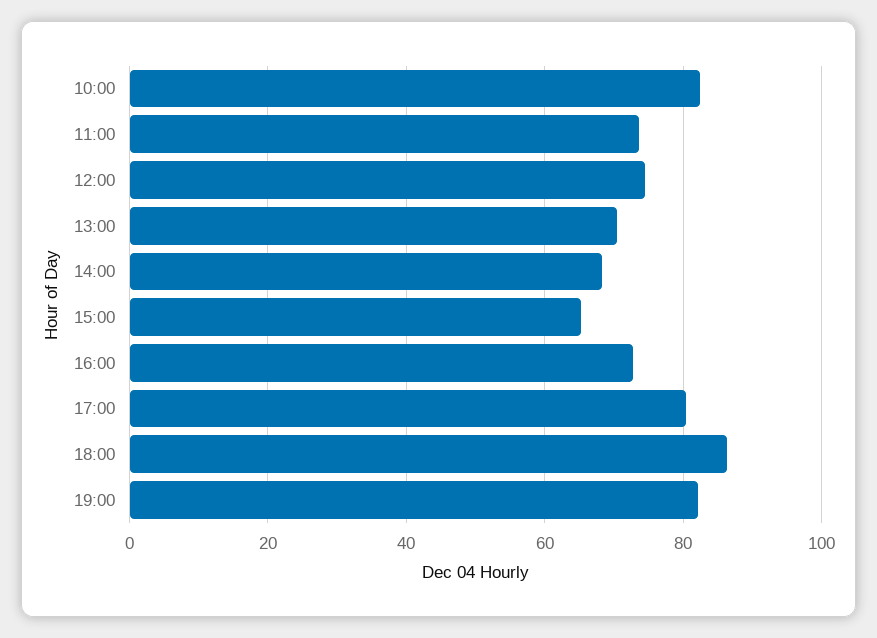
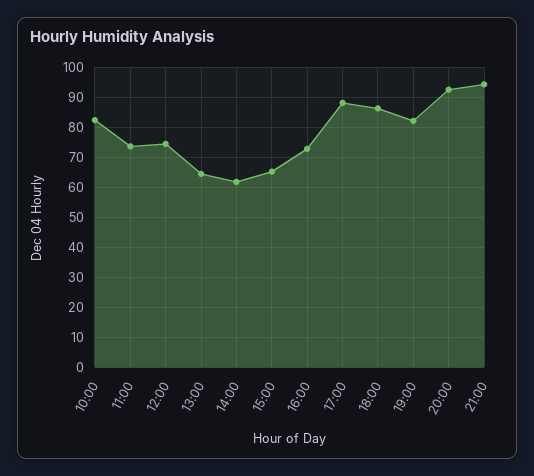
13:00: 70 -> 65
14:00: 68 -> 62.5
17:00: 80 -> 87.5
20:00: none -> 92.5
21:00: none -> 95

